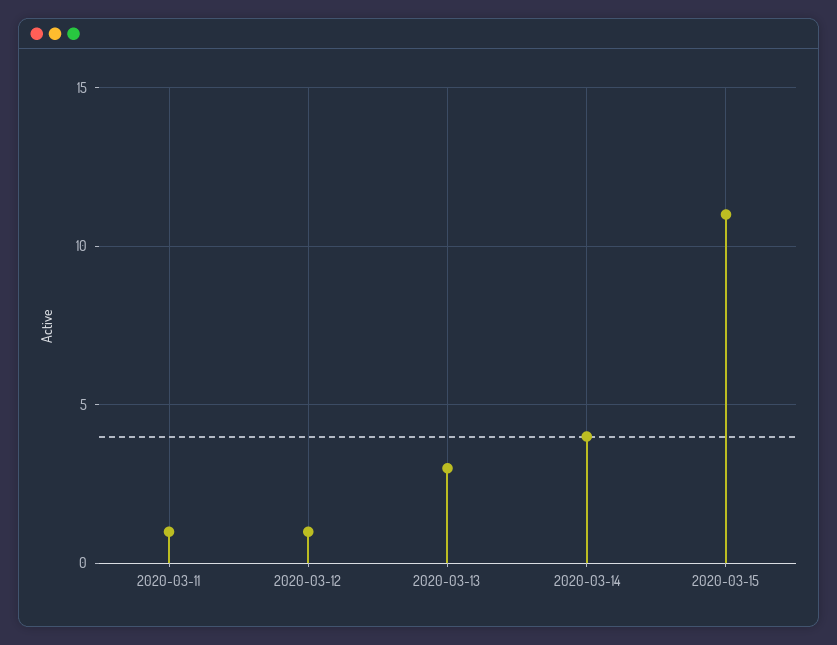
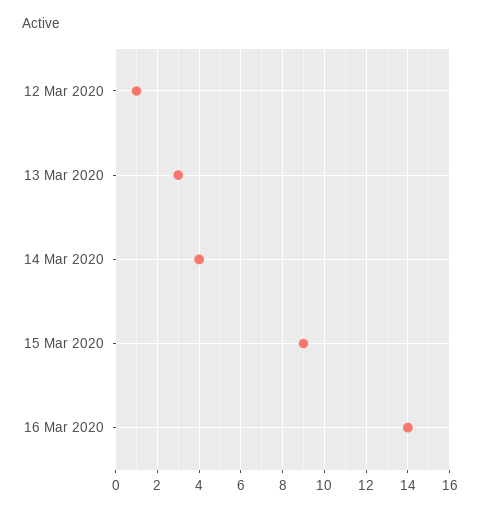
2020-03-11: 1 -> none
2020-03-15: 11 -> 9
16 Mar 2020: none -> 14

